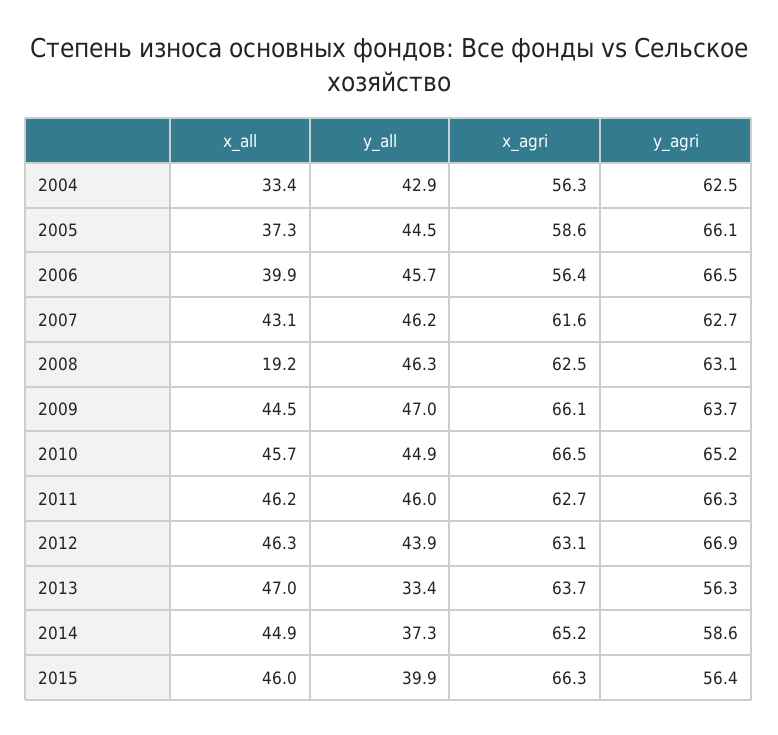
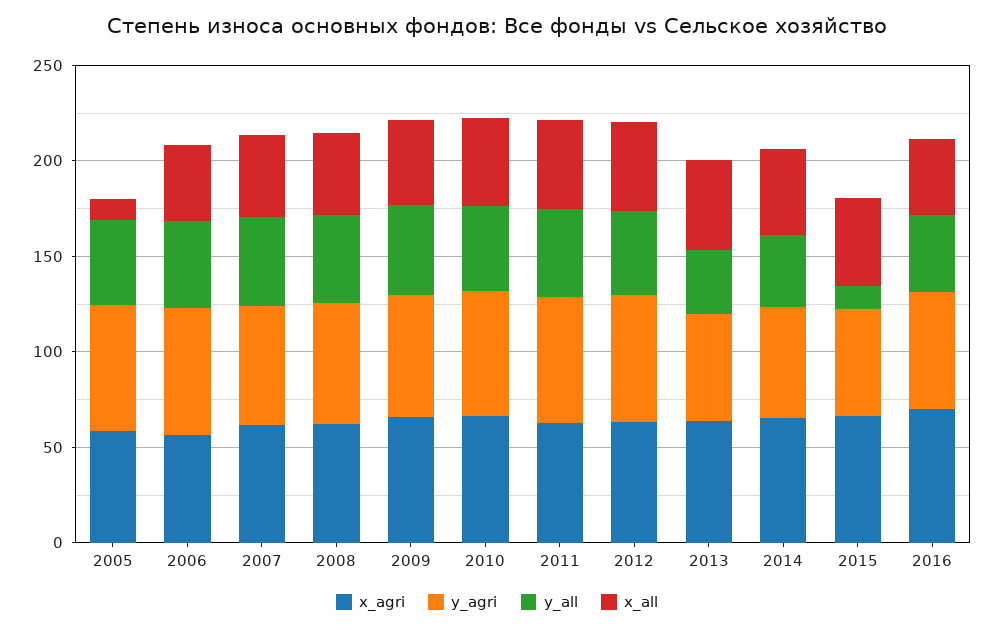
x_all, 2004: 33.4 -> none
y_all, 2004: 42.9 -> none
x_agri, 2004: 56.3 -> none
y_agri, 2004: 62.5 -> none
x_all, 2005: 37.3 -> 10
x_all, 2008: 19.2 -> 40
y_all, 2015: 39.9 -> 10
x_agri, 2016: none -> 70
y_agri, 2016: none -> 60
y_all, 2016: none -> 40
x_all, 2016: none -> 40

